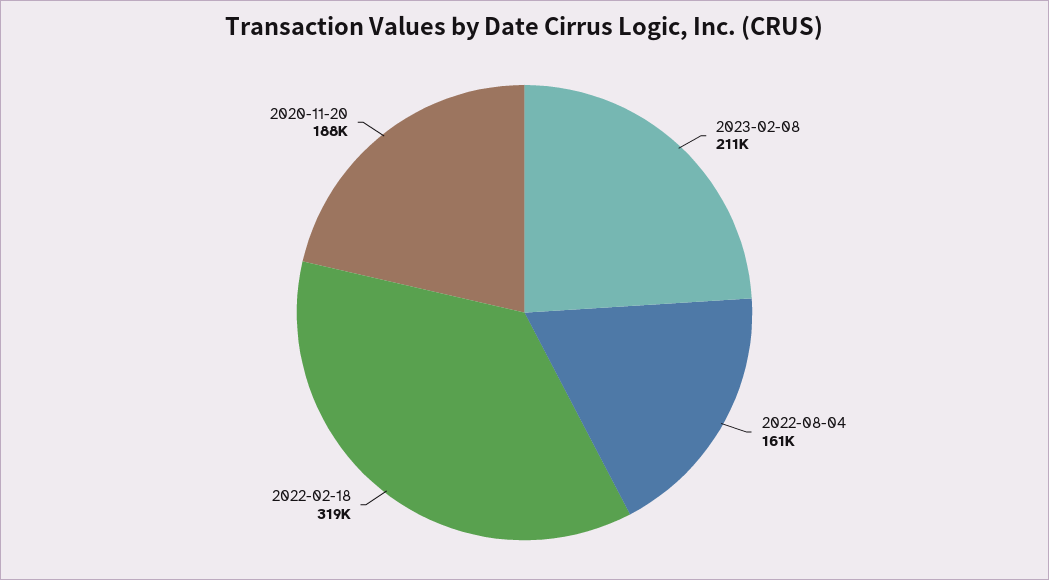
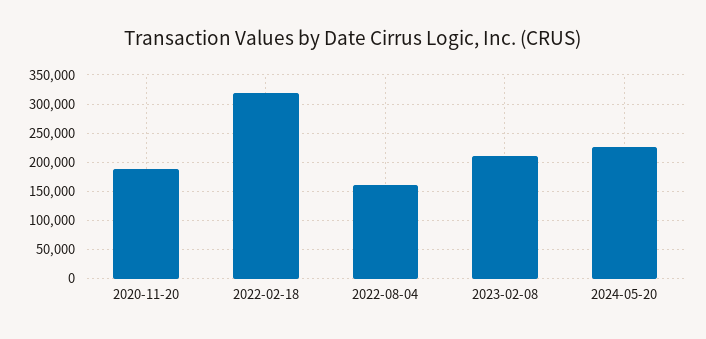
2024-05-20: none -> 225000

